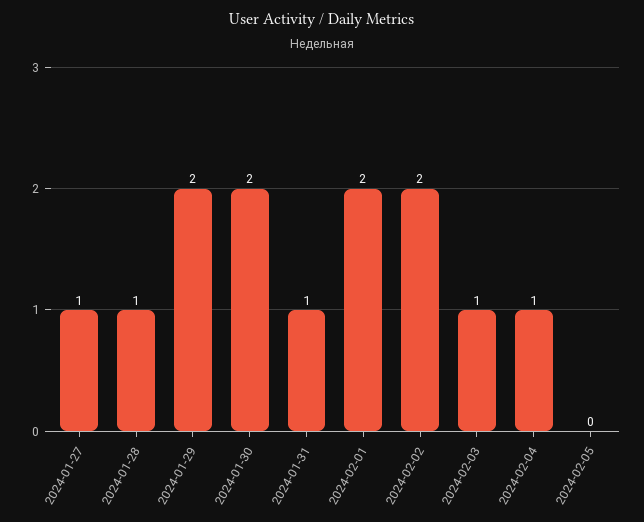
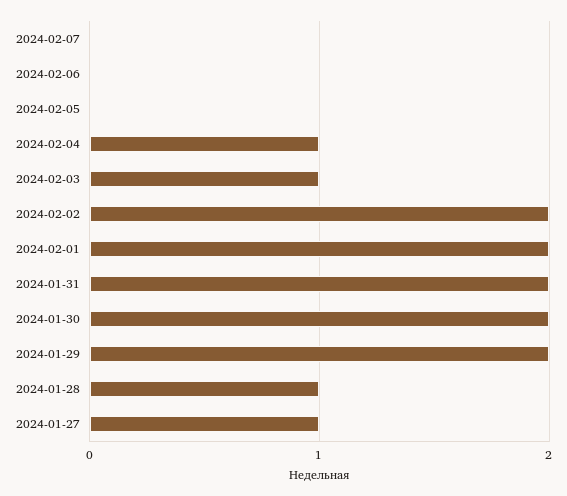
2024-01-31: 1 -> 2
2024-02-07: none -> 0
2024-02-06: none -> 0

